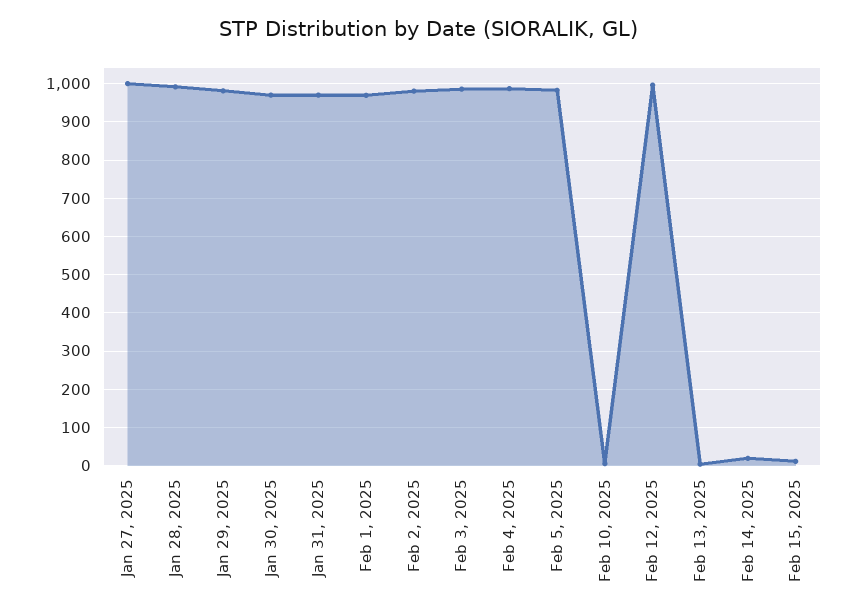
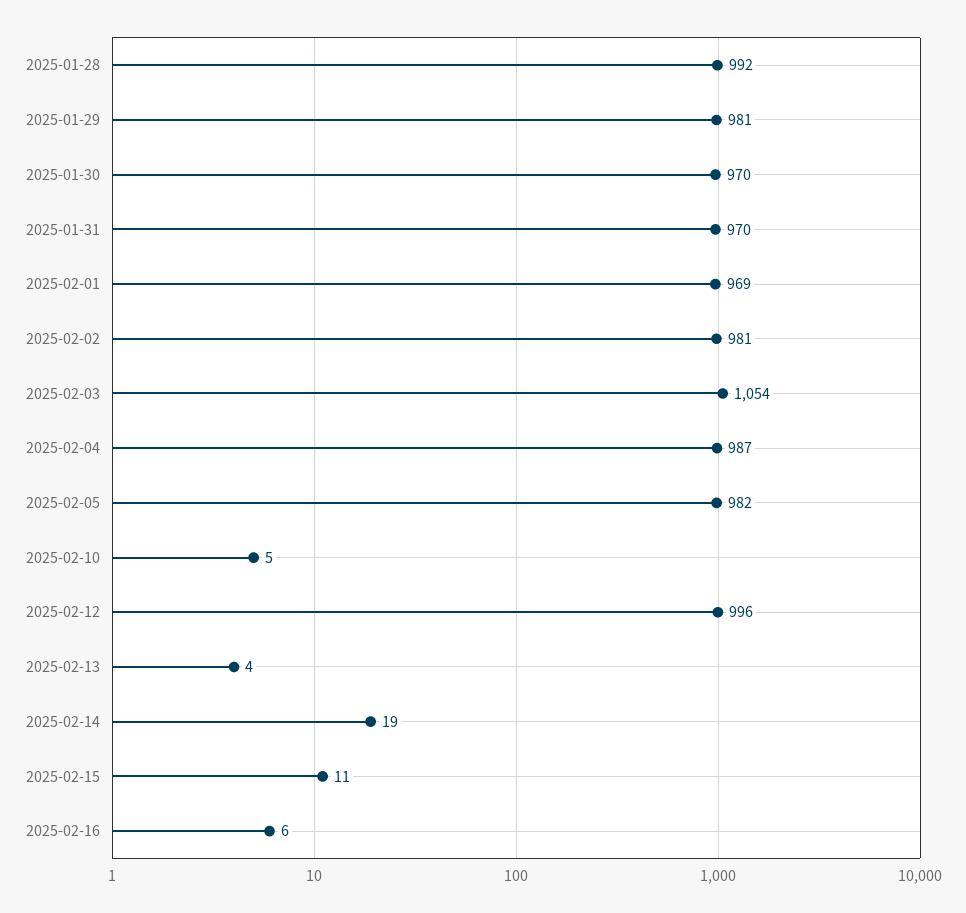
Jan 27, 2025: 1000 -> none
Feb 3, 2025: 980 -> 1054
2025-02-16: none -> 6

